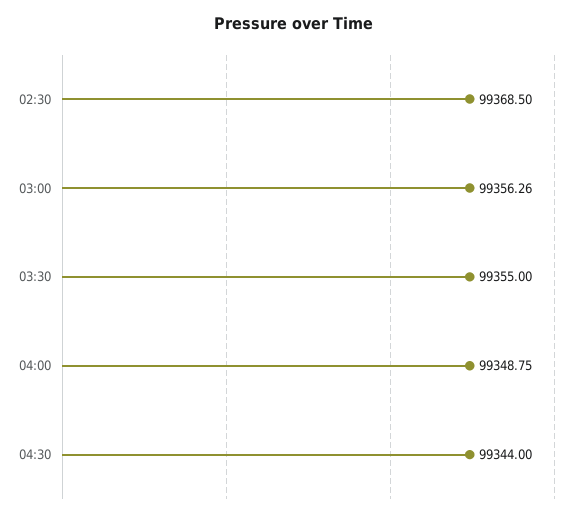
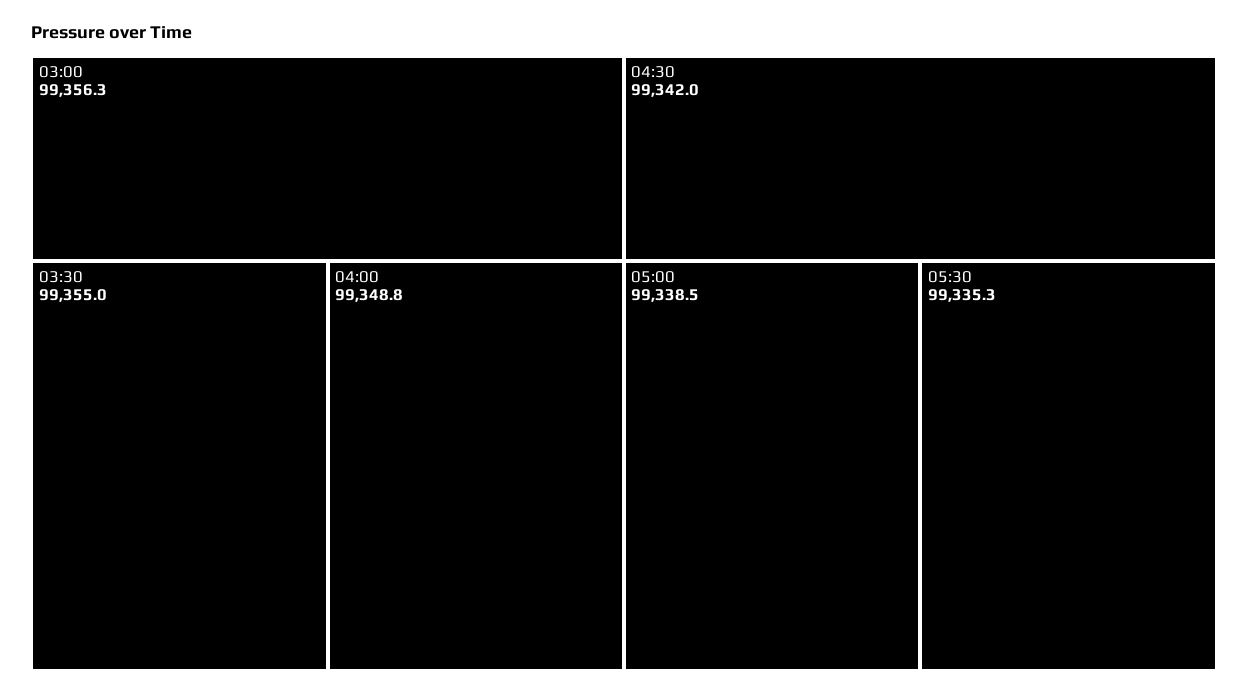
02:30: 99368.5 -> none
04:30: 99344 -> 99342
05:00: none -> 99338.5
05:30: none -> 99335.3

